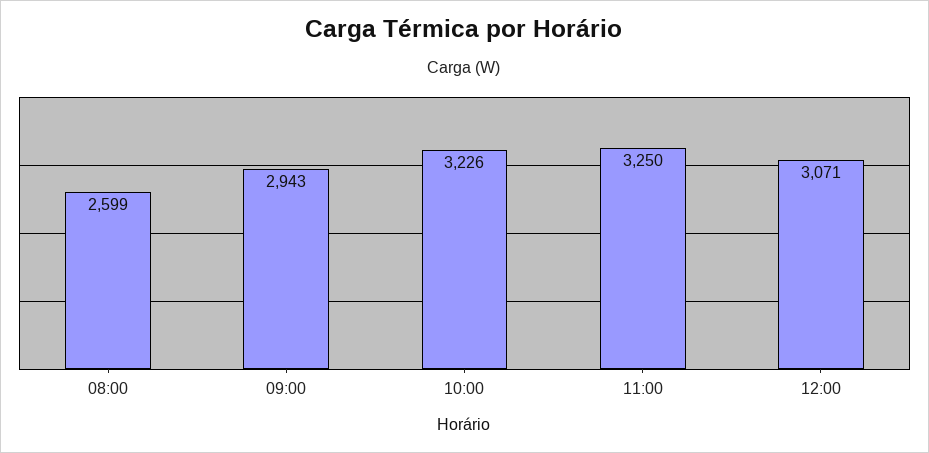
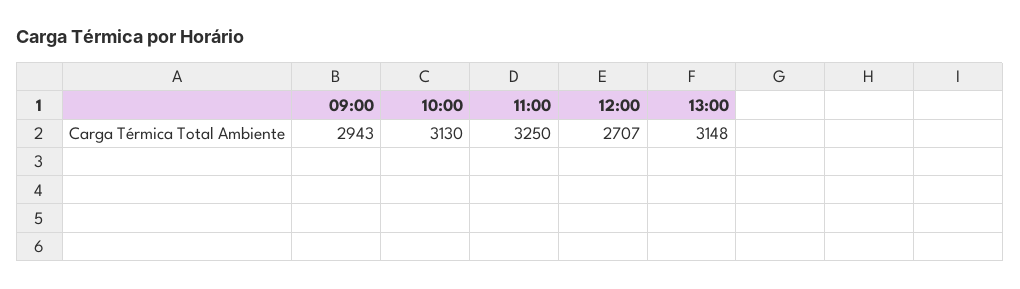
08:00: 2599 -> none
10:00: 3226 -> 3130
12:00: 3071 -> 2707
13:00: none -> 3148

